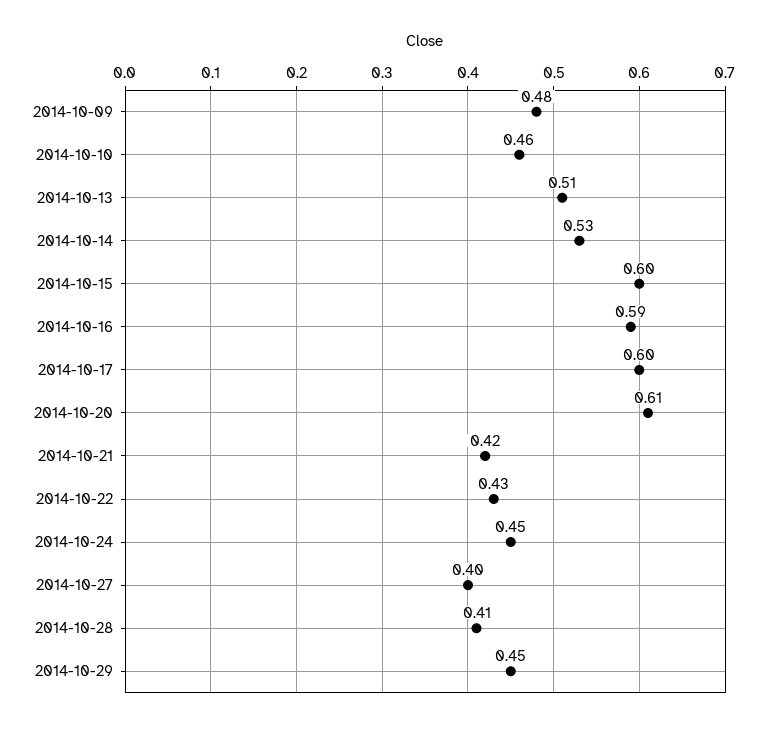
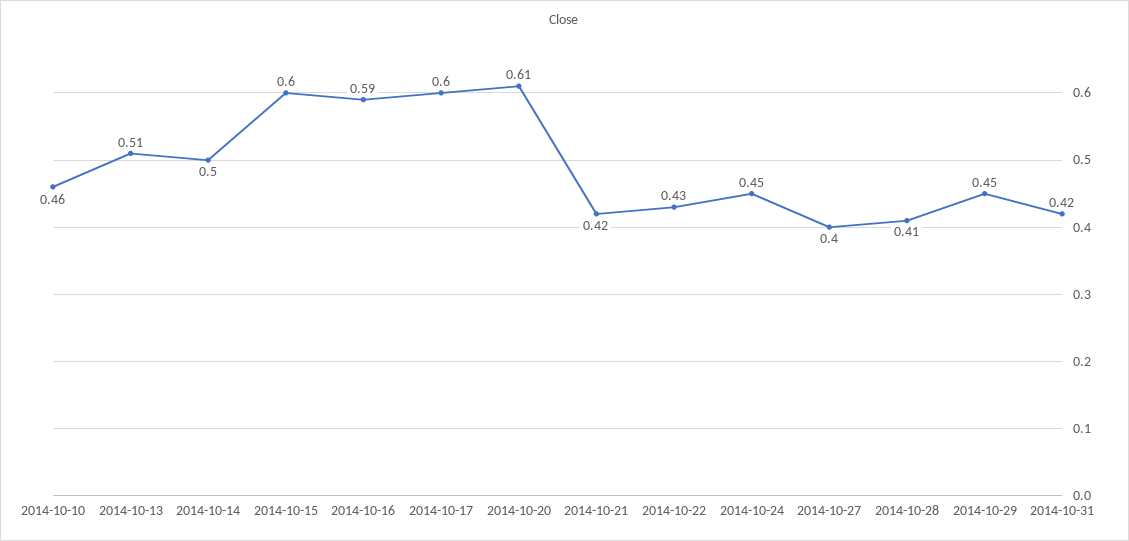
2014-10-09: 0.48 -> none
2014-10-14: 0.53 -> 0.5
2014-10-31: none -> 0.42

